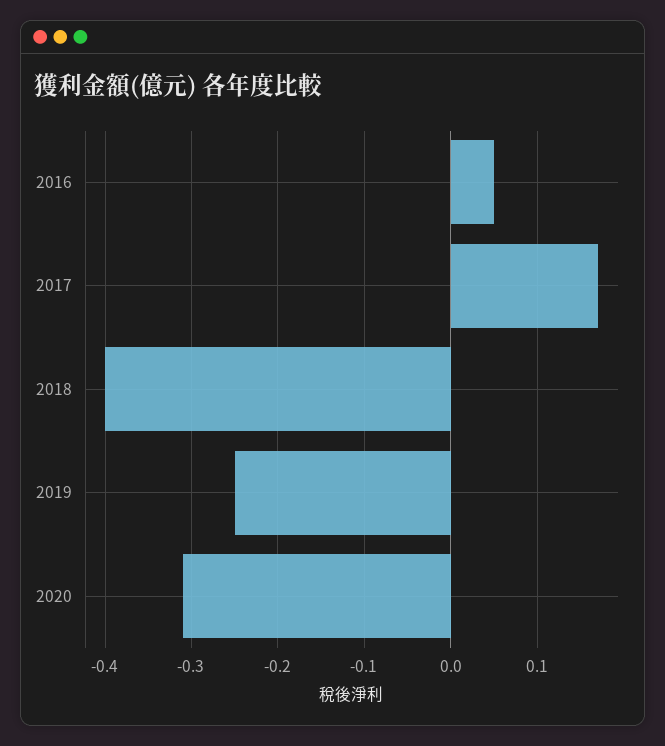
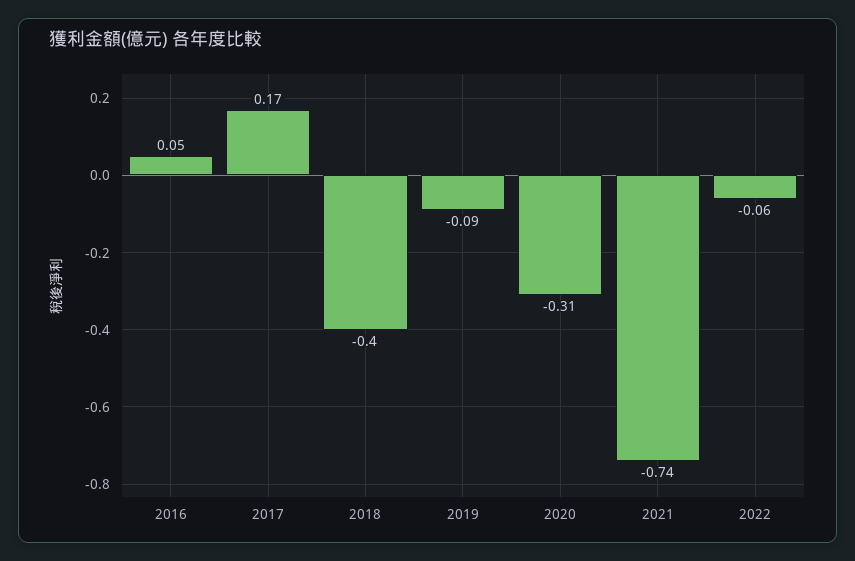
2019: -0.25 -> -0.09
2021: none -> -0.74
2022: none -> -0.06

